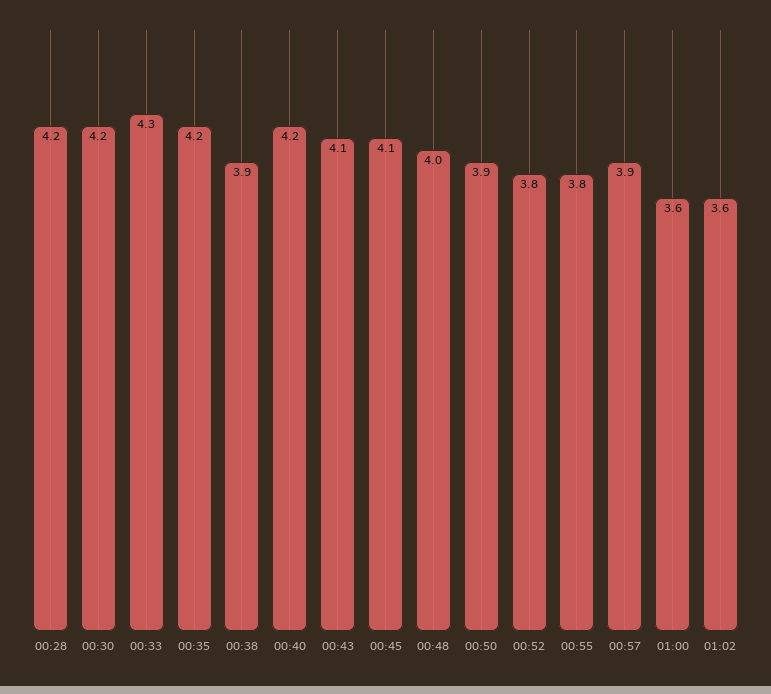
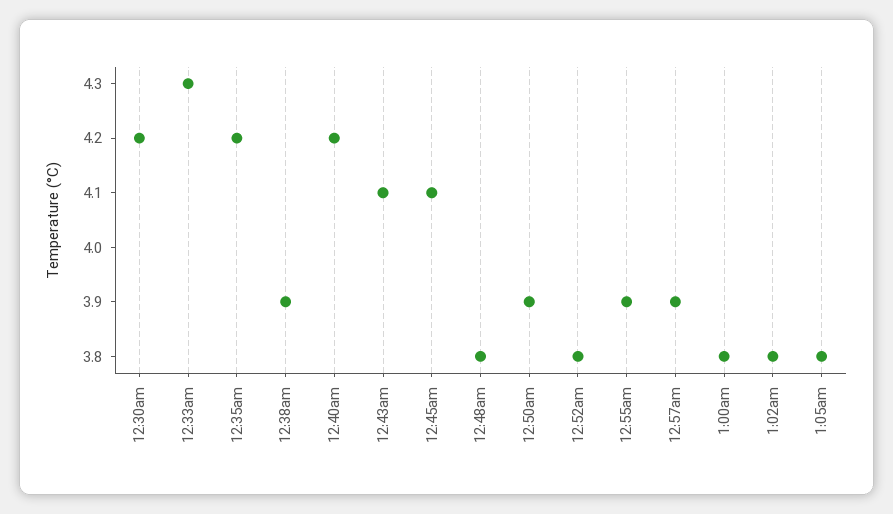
00:28: 4.2 -> none
00:48: 4 -> 3.8
00:55: 3.8 -> 3.9
01:00: 3.6 -> 3.8
01:02: 3.6 -> 3.8
1:05am: none -> 3.8

